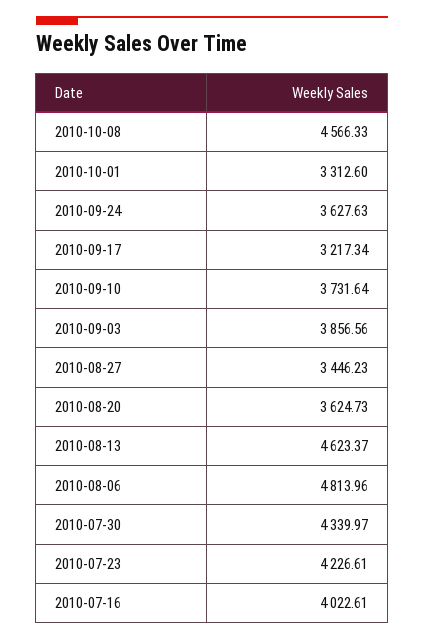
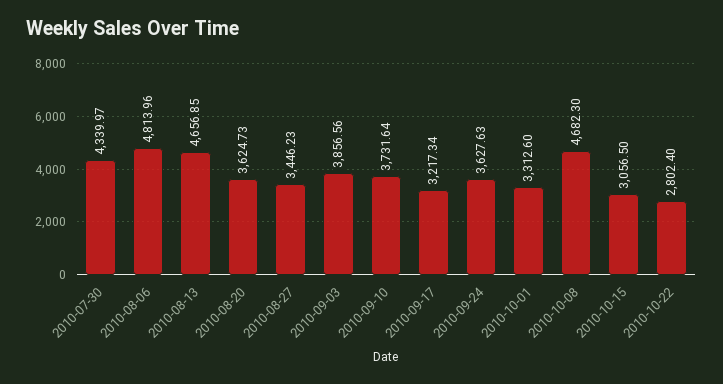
2010-10-08: 4566.33 -> 4682.3
2010-08-13: 4623.37 -> 4656.85
2010-07-23: 4226.61 -> none
2010-07-16: 4022.61 -> none
2010-10-15: none -> 3056.5
2010-10-22: none -> 2802.4

